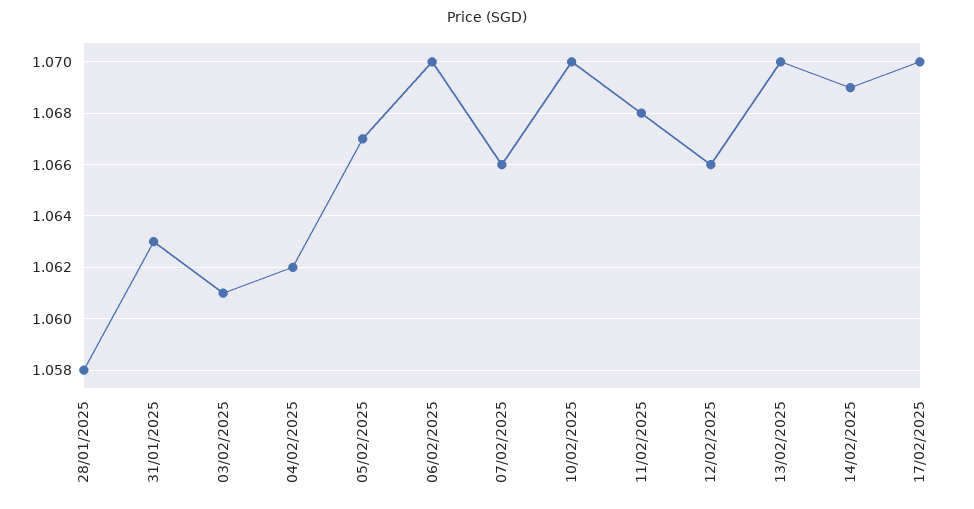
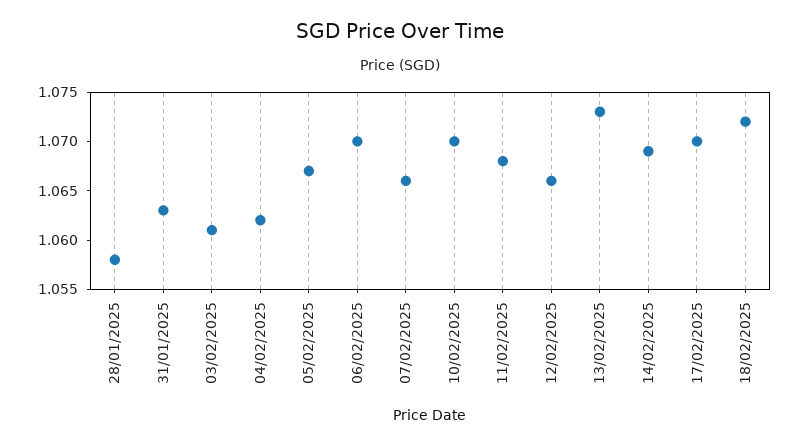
13/02/2025: 1.07 -> 1.073
18/02/2025: none -> 1.072

